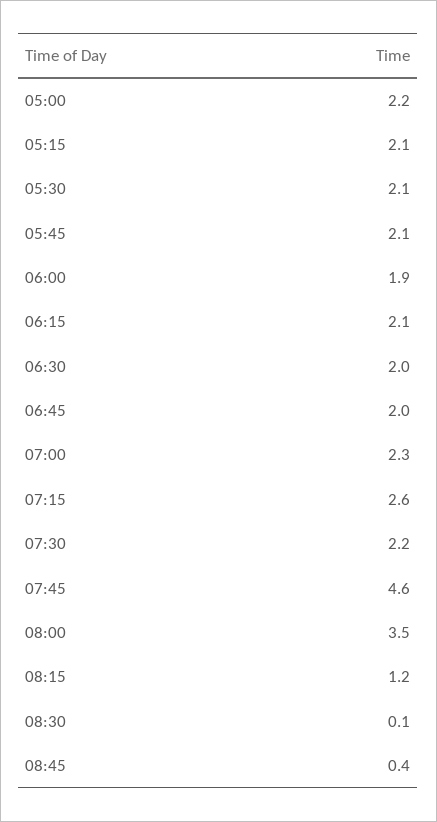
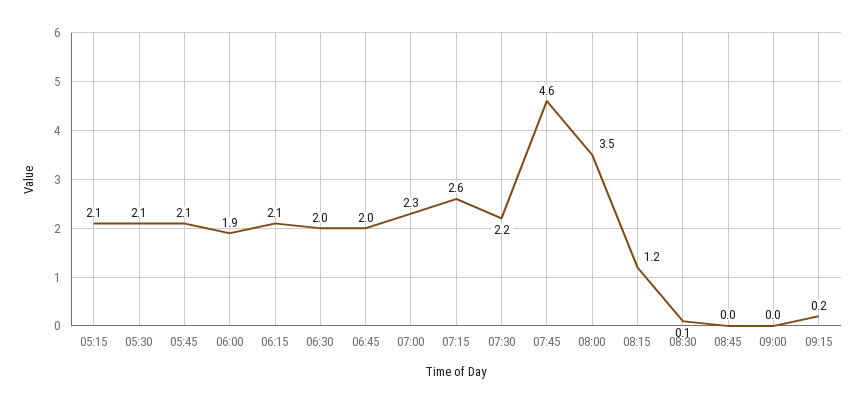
05:00: 2.2 -> none
08:45: 0.4 -> 0
09:00: none -> 0
09:15: none -> 0.2

